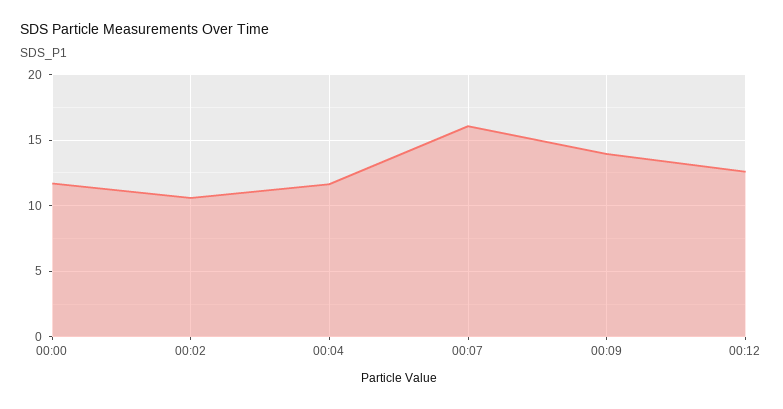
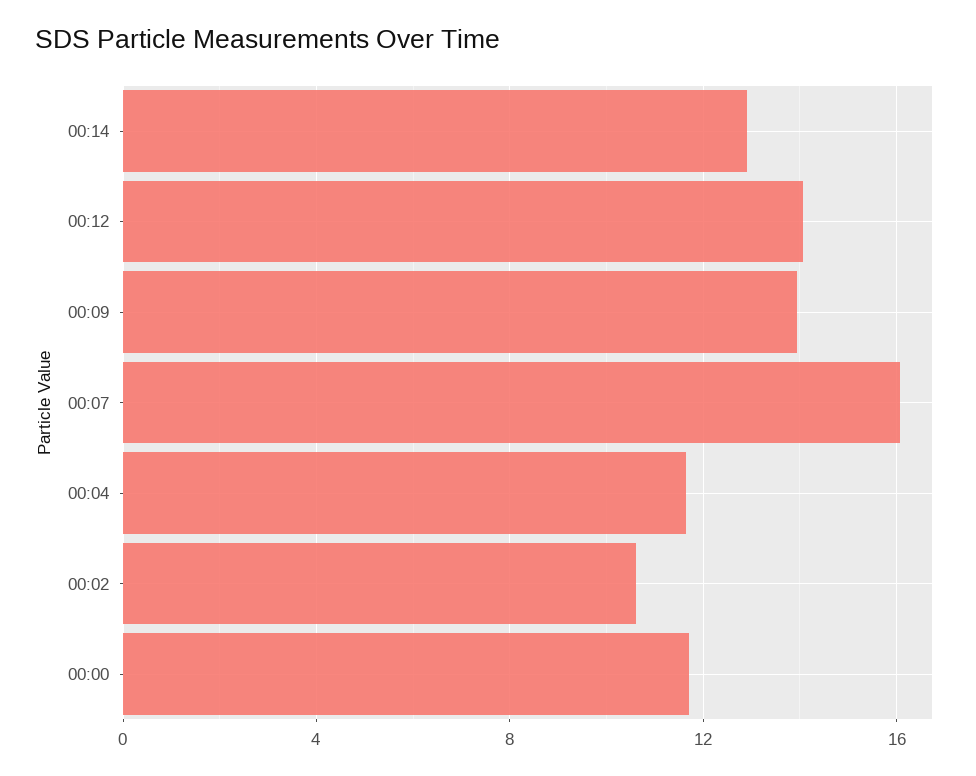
00:12: 12.5 -> 14
00:14: none -> 13

